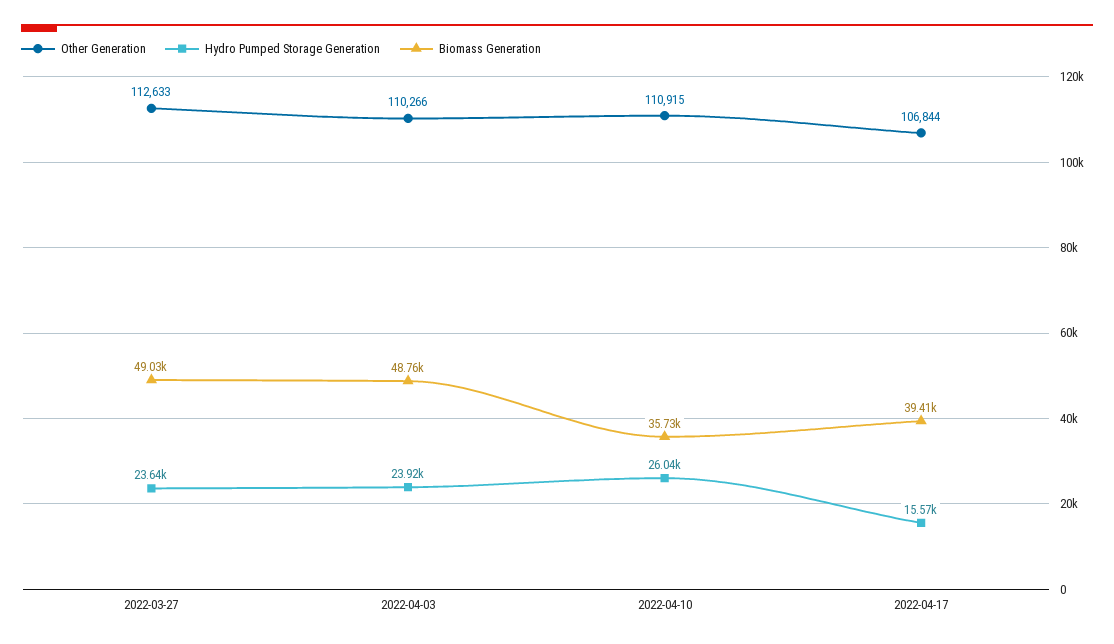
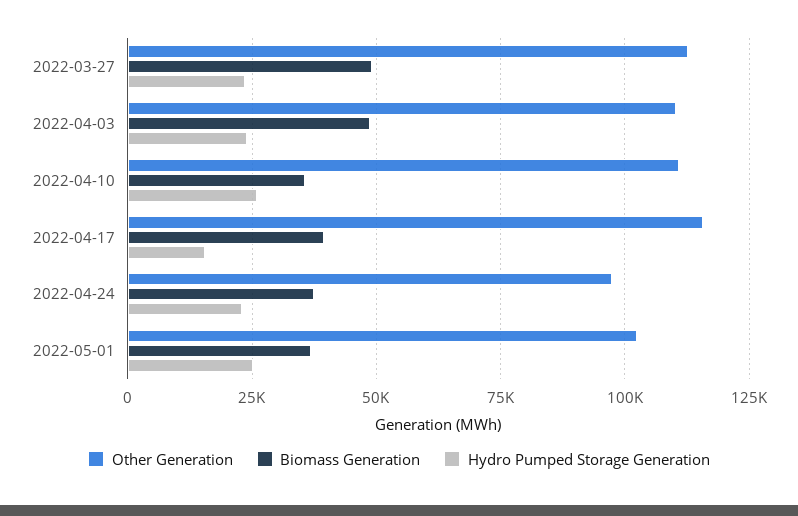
Other Generation, 2022-04-17: 106844 -> 115000
Other Generation, 2022-04-24: none -> 97500
Biomass Generation, 2022-04-24: none -> 37500
Hydro Pumped Storage Generation, 2022-04-24: none -> 22500
Other Generation, 2022-05-01: none -> 102500
Biomass Generation, 2022-05-01: none -> 37500
Hydro Pumped Storage Generation, 2022-05-01: none -> 25000

